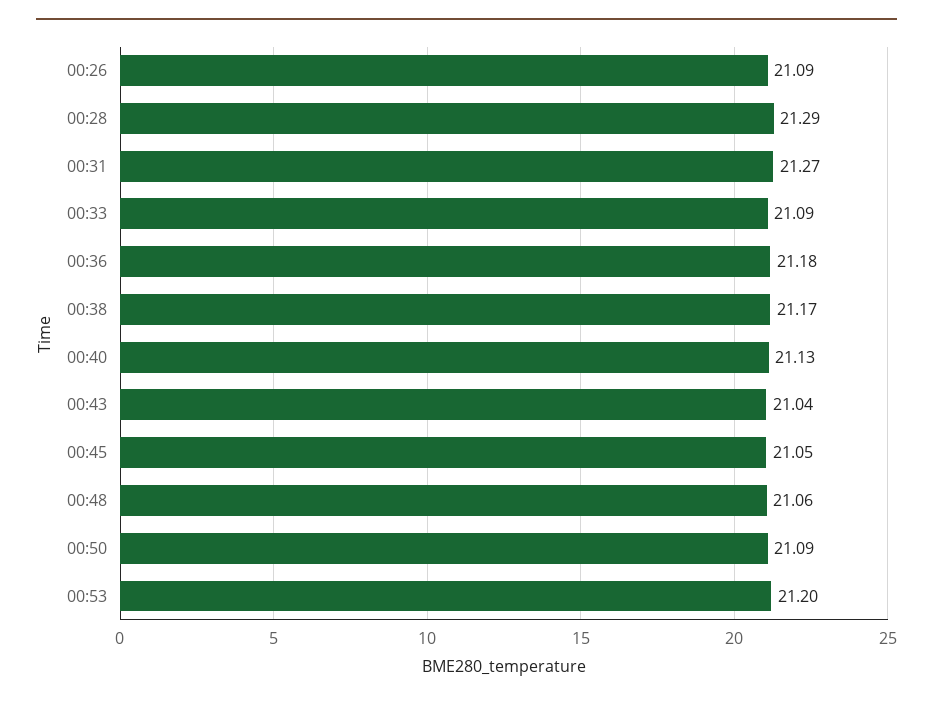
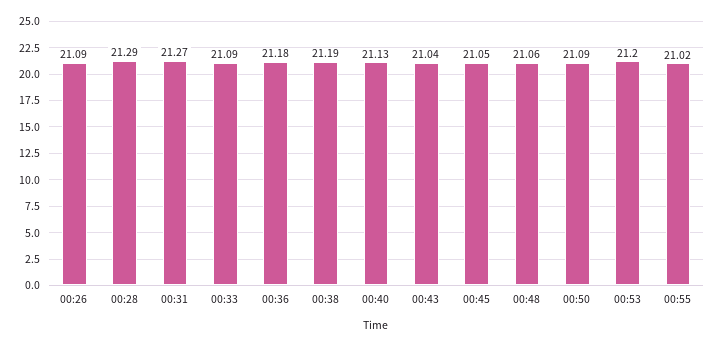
00:38: 21.17 -> 21.19
00:55: none -> 21.02

